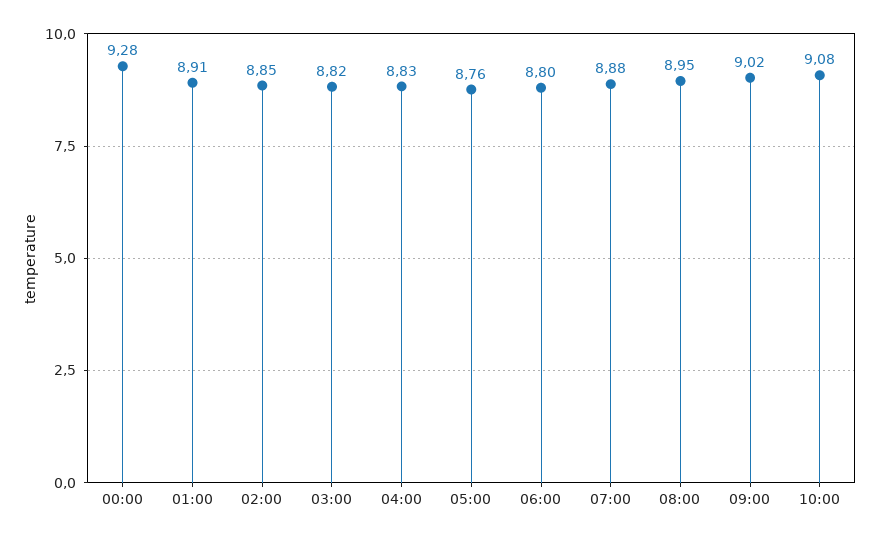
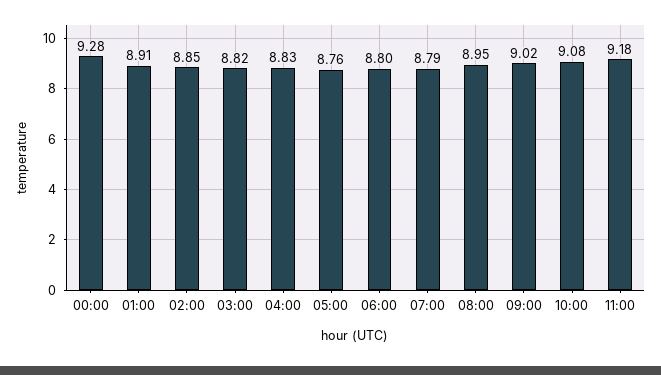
07:00: 8.88 -> 8.79
11:00: none -> 9.18

